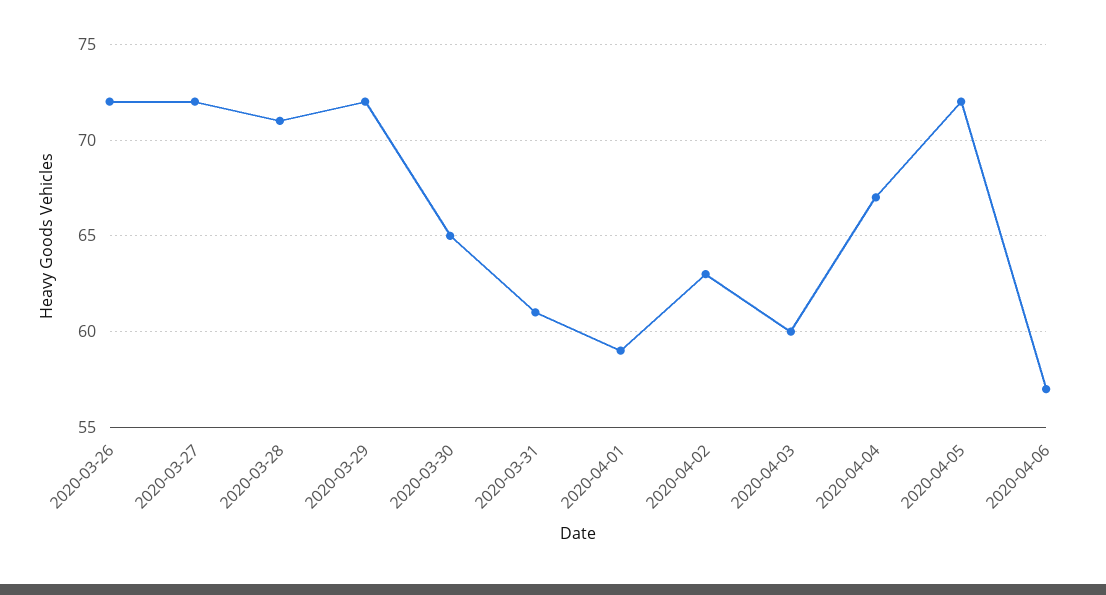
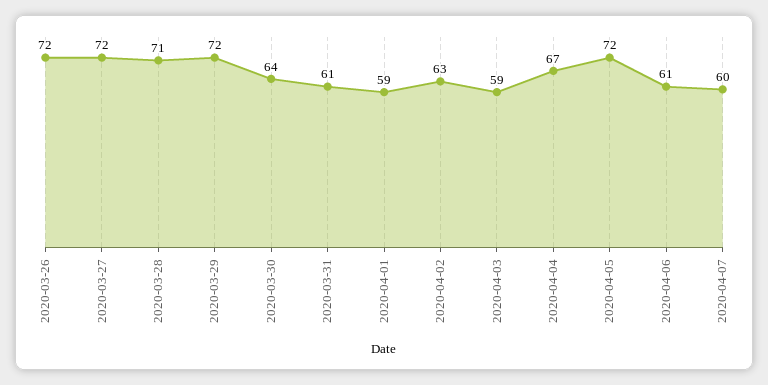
2020-03-30: 65 -> 64
2020-04-03: 60 -> 59
2020-04-06: 57 -> 61
2020-04-07: none -> 60

